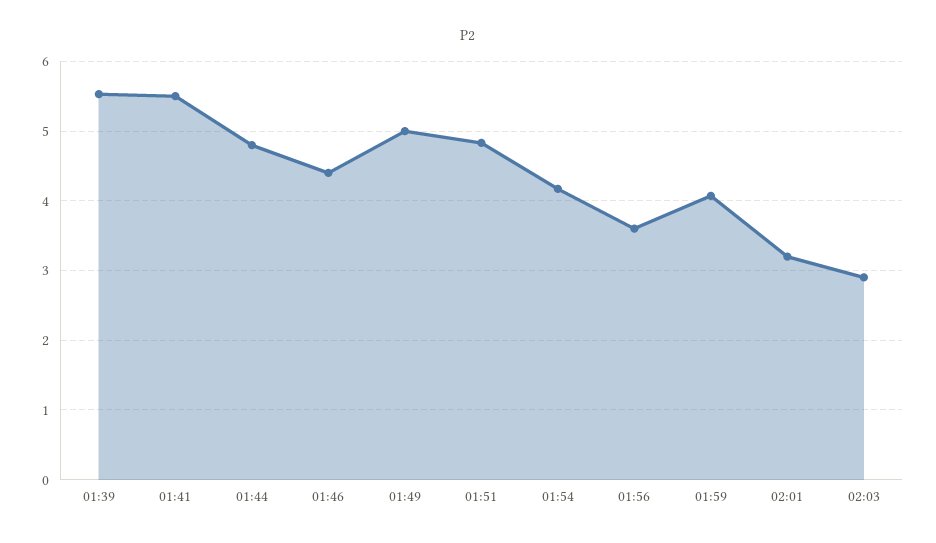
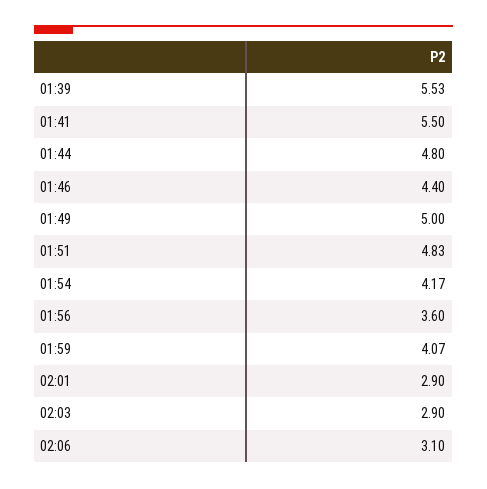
02:01: 3.2 -> 2.9
02:06: none -> 3.1

